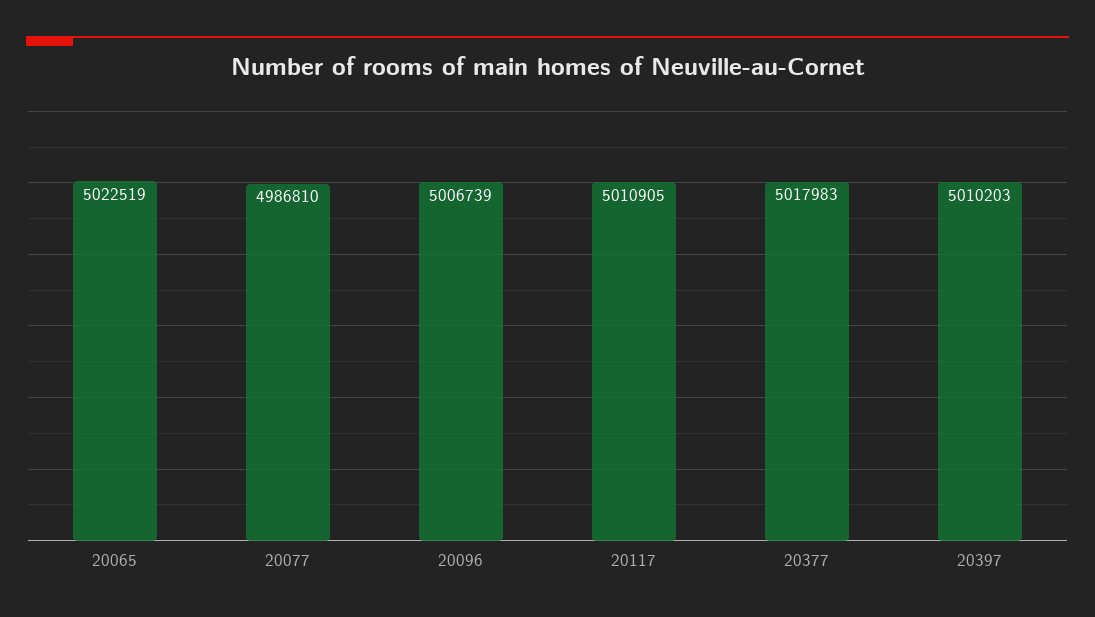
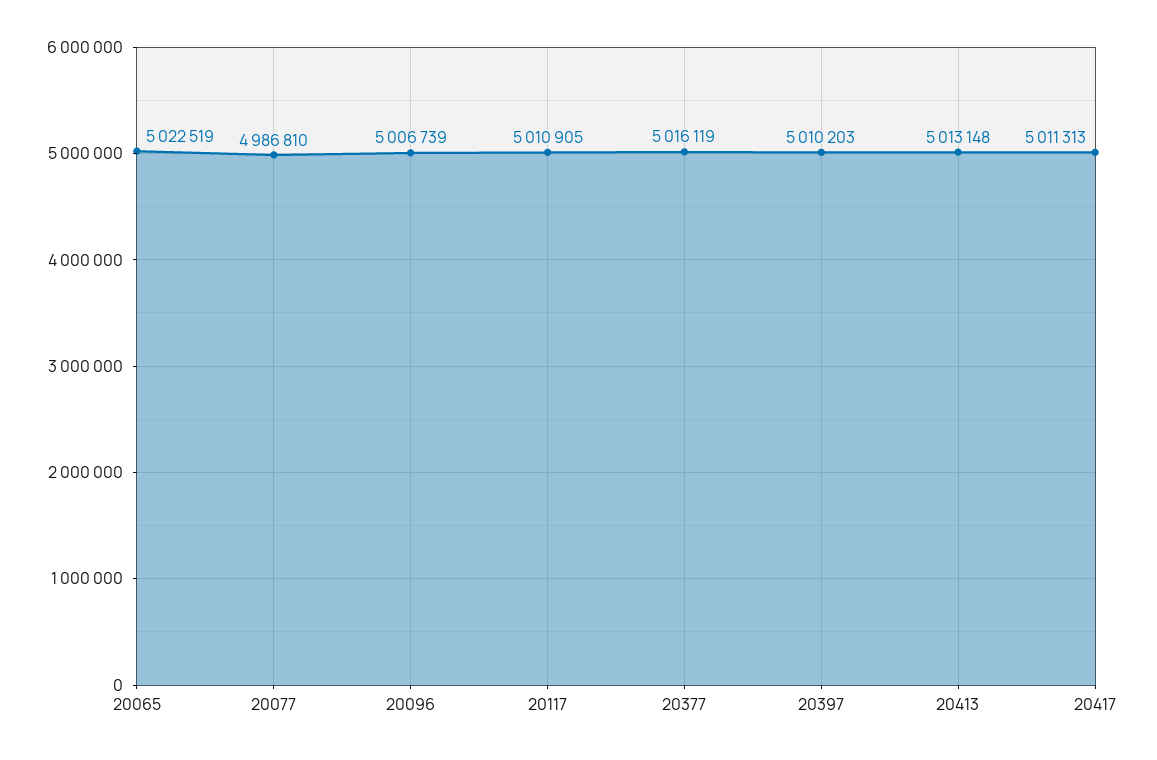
20377: 5017983 -> 5016119
20413: none -> 5013148
20417: none -> 5011313

